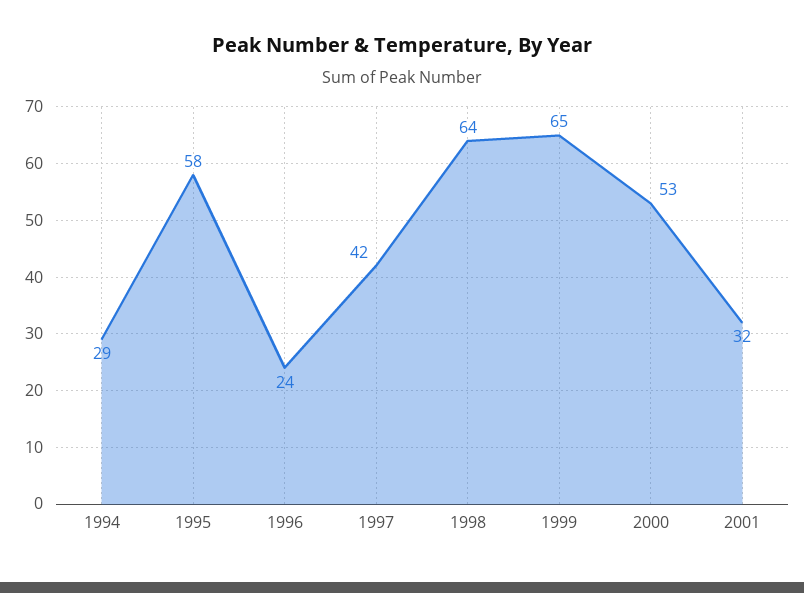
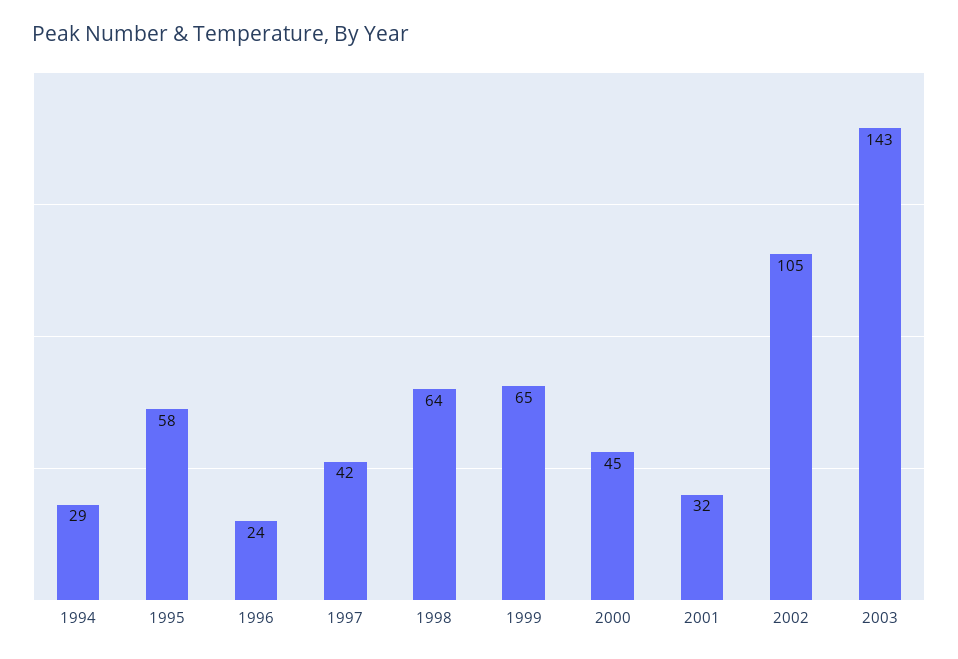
2000: 53 -> 45
2002: none -> 105
2003: none -> 143

